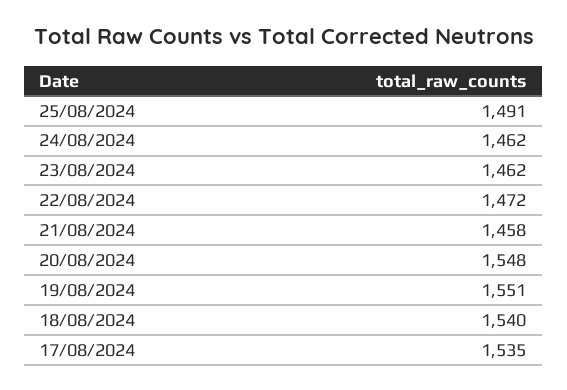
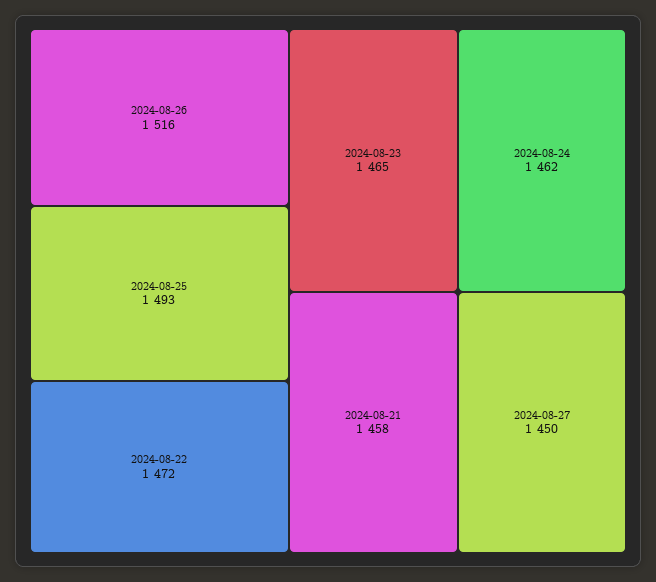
25/08/2024: 1491 -> 1493
23/08/2024: 1462 -> 1465
20/08/2024: 1548 -> none
19/08/2024: 1551 -> none
18/08/2024: 1540 -> none
17/08/2024: 1535 -> none
2024-08-26: none -> 1516
2024-08-27: none -> 1450

